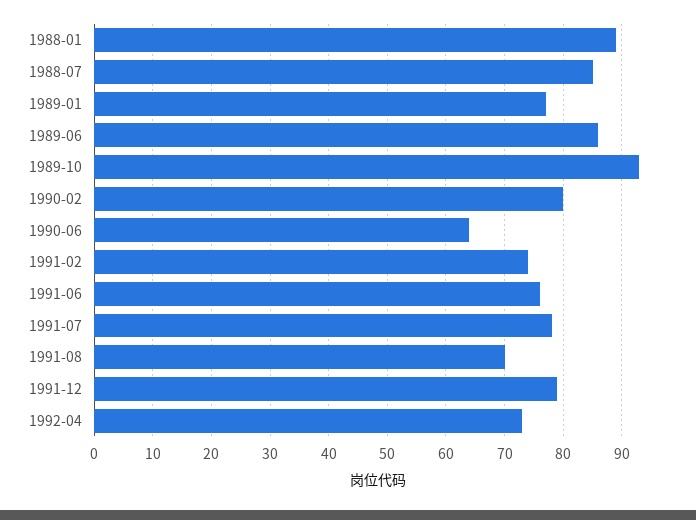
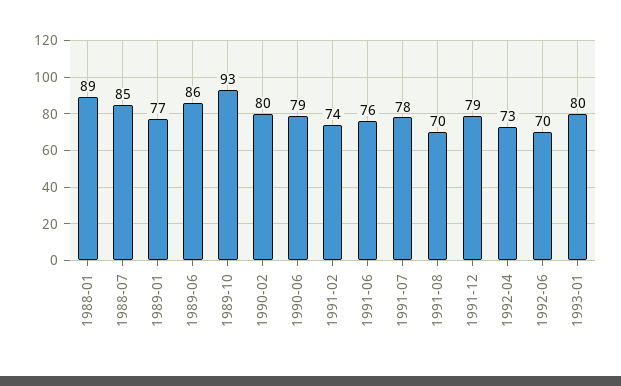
1990-06: 65 -> 79
1992-06: none -> 70
1993-01: none -> 80

